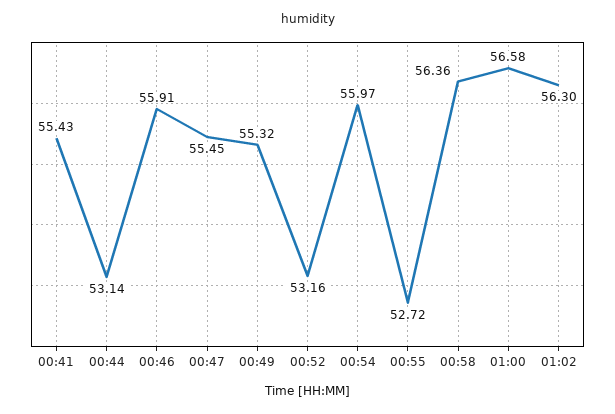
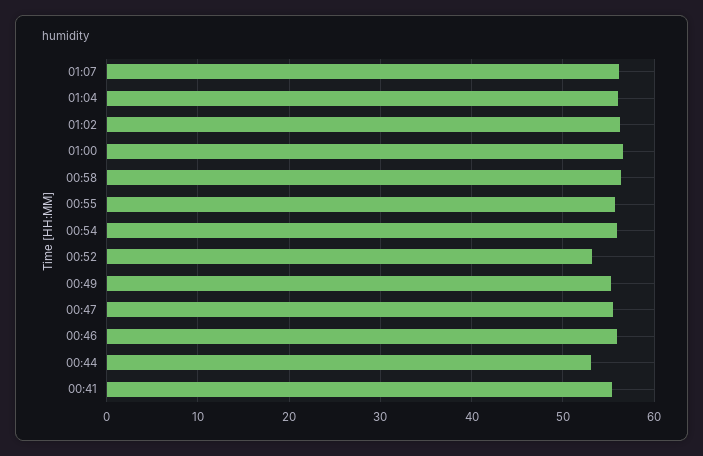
00:55: 52.72 -> 56
01:07: none -> 56
01:04: none -> 56

